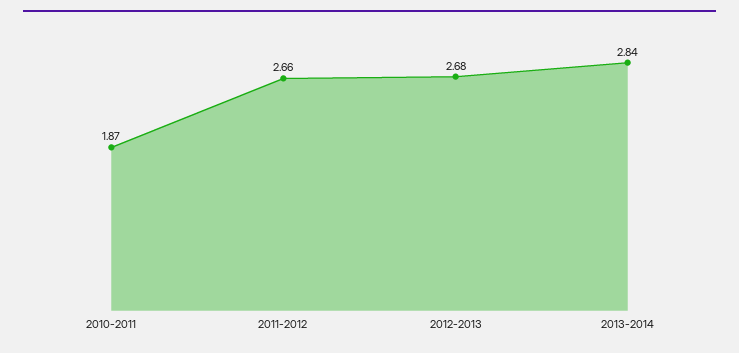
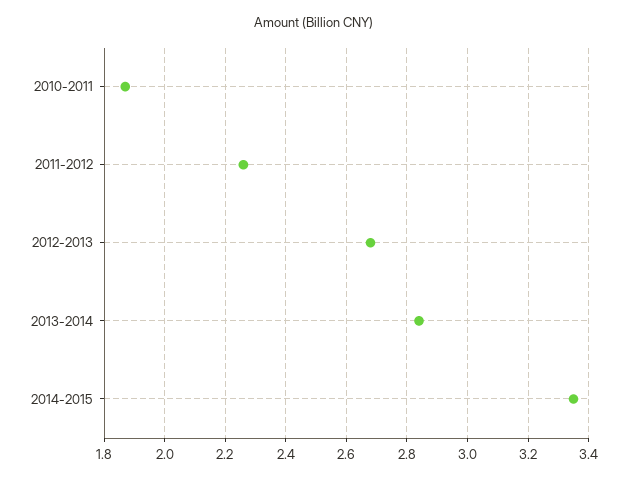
2011-2012: 2.66 -> 2.25
2014-2015: none -> 3.35

